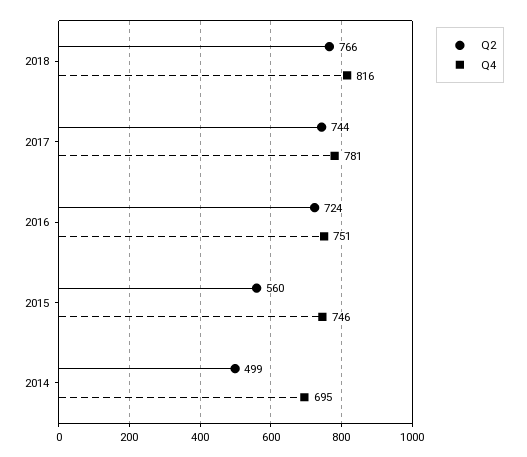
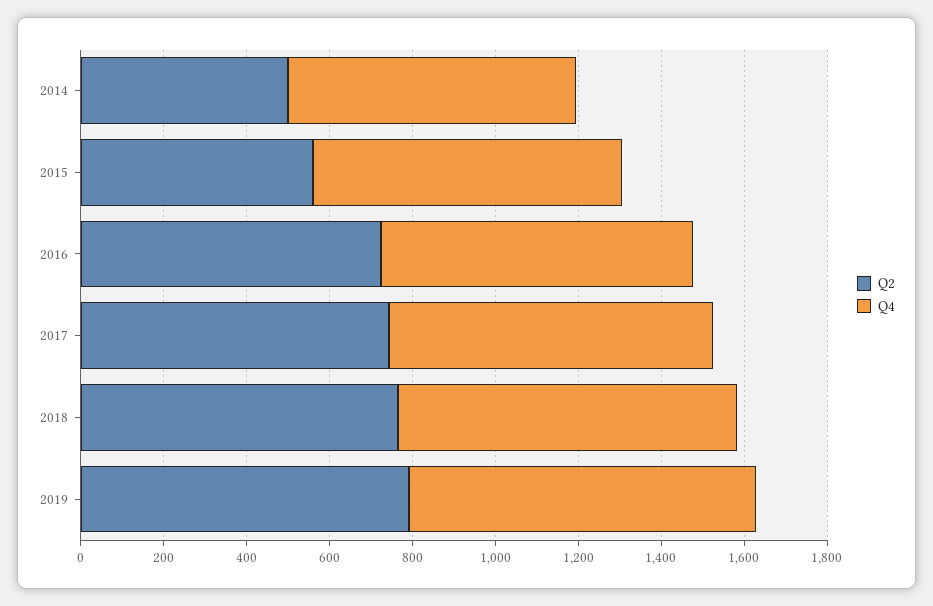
Q2, 2019: none -> 800
Q4, 2019: none -> 850

